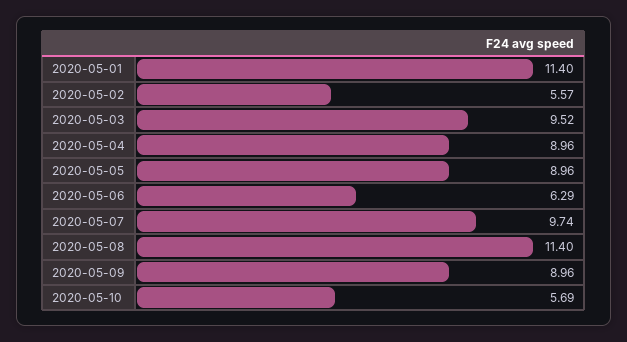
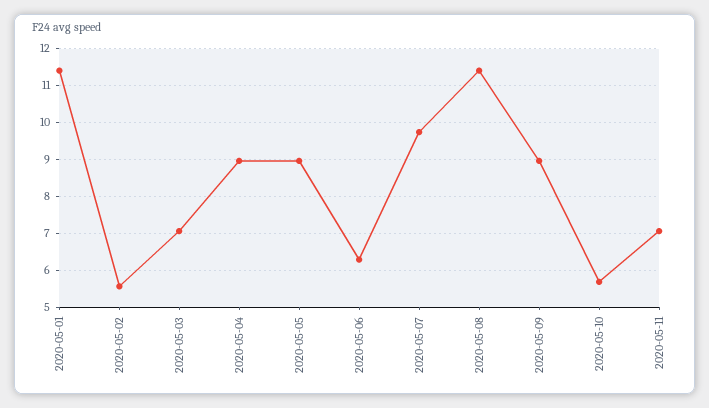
2020-05-03: 9.52 -> 7
2020-05-11: none -> 7

